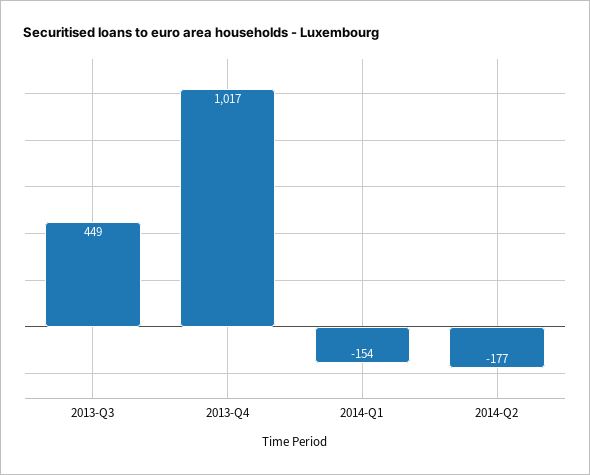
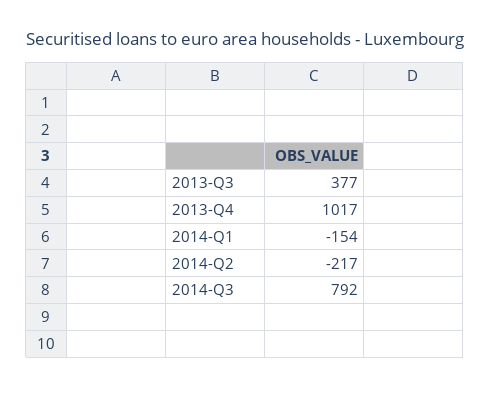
2013-Q3: 449 -> 377
2014-Q2: -177 -> -217
2014-Q3: none -> 792

